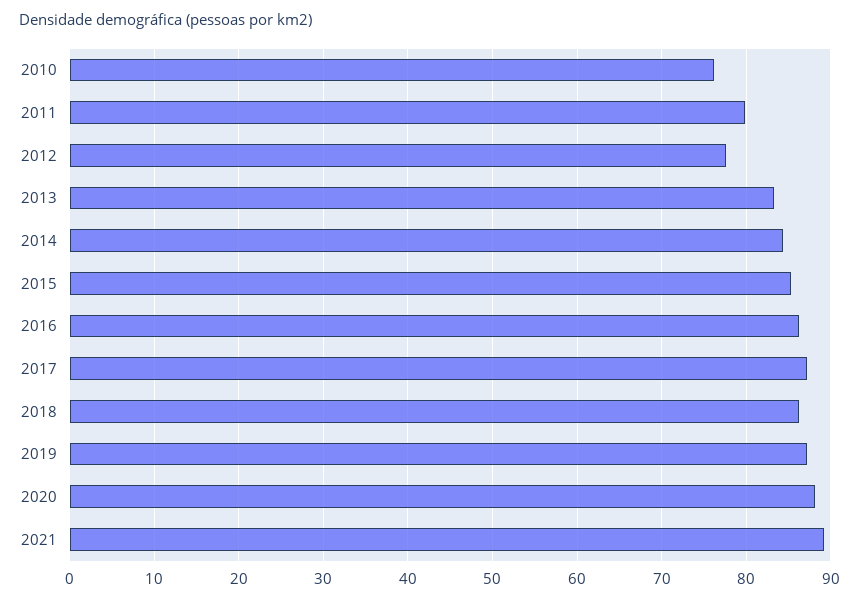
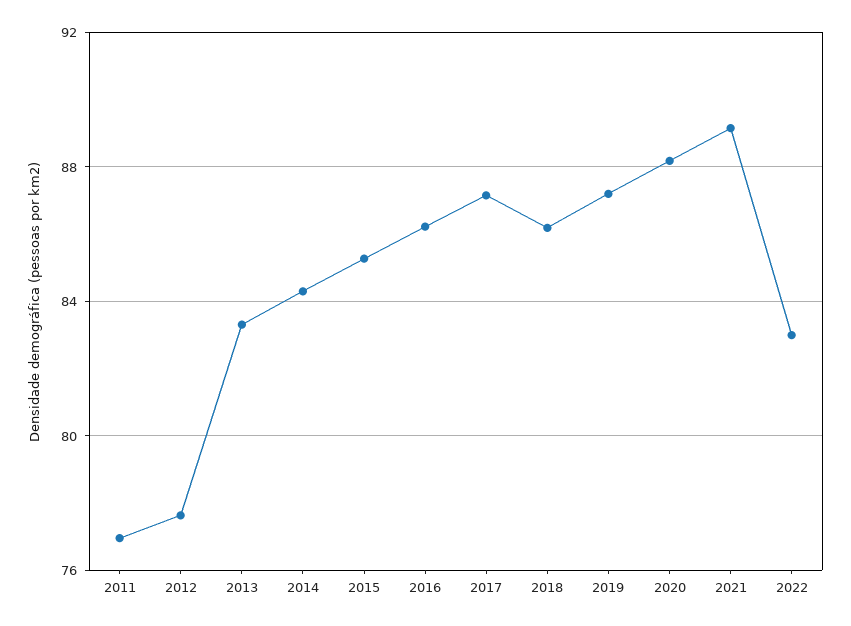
2010: 76 -> none
2011: 80 -> 77
2022: none -> 83

